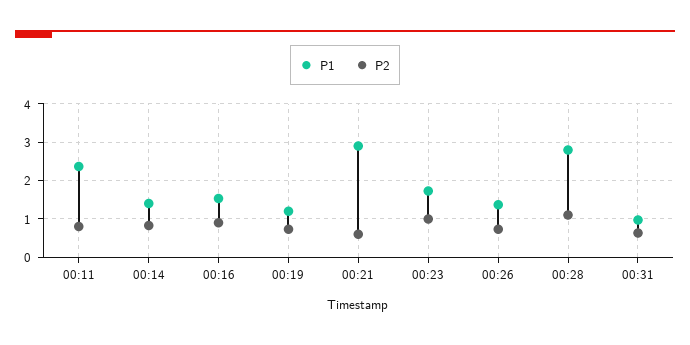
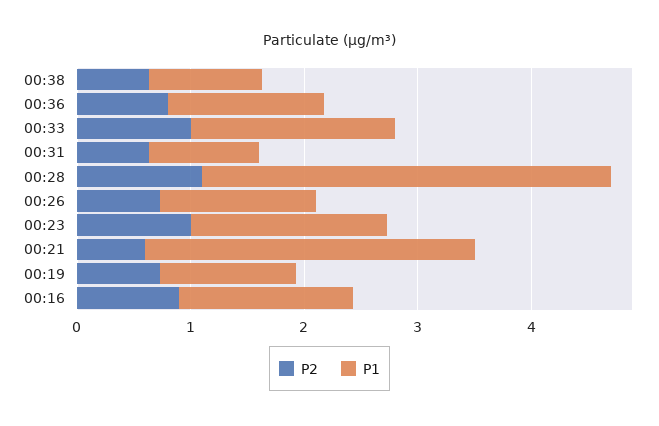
P1, 00:11: 2.4 -> none
P2, 00:11: 0.8 -> none
P1, 00:14: 1.4 -> none
P2, 00:14: 0.8 -> none
P1, 00:28: 2.8 -> 3.6
P2, 00:38: none -> 0.6
P1, 00:38: none -> 1
P2, 00:36: none -> 0.8
P1, 00:36: none -> 1.4
P2, 00:33: none -> 1
P1, 00:33: none -> 1.8

